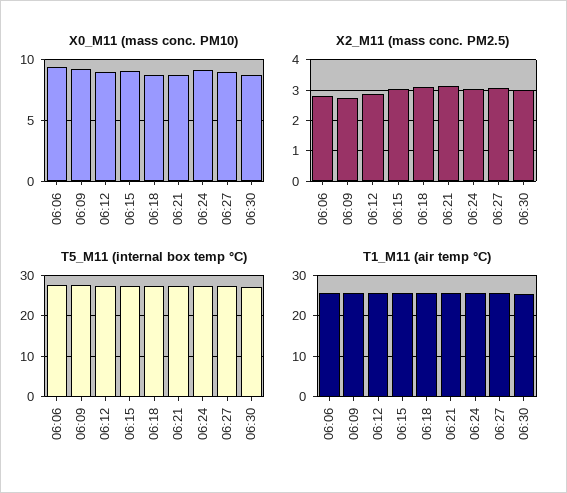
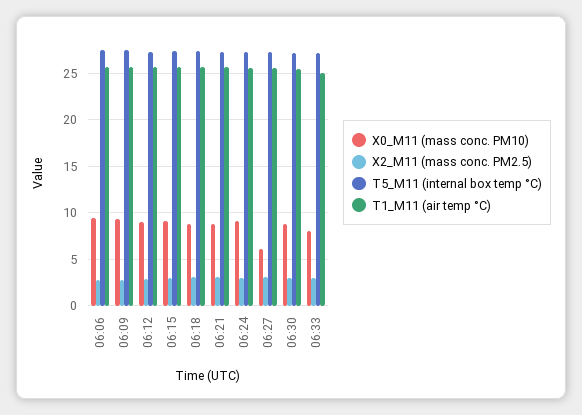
X0_M11 (mass conc. PM10), 06:27: 9 -> 6
X0_M11 (mass conc. PM10), 06:33: none -> 8
X2_M11 (mass conc. PM2.5), 06:33: none -> 3
T5_M11 (internal box temp °C), 06:33: none -> 27
T1_M11 (air temp °C), 06:33: none -> 25

